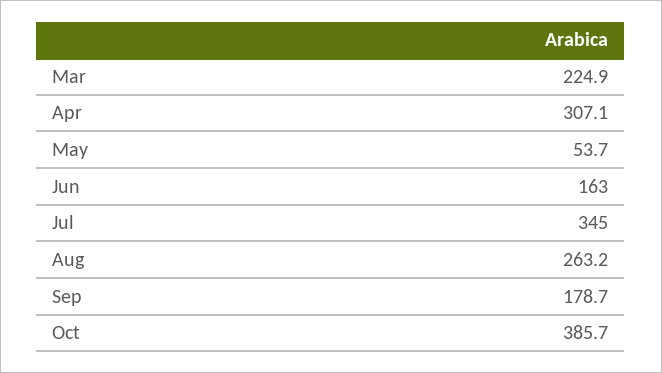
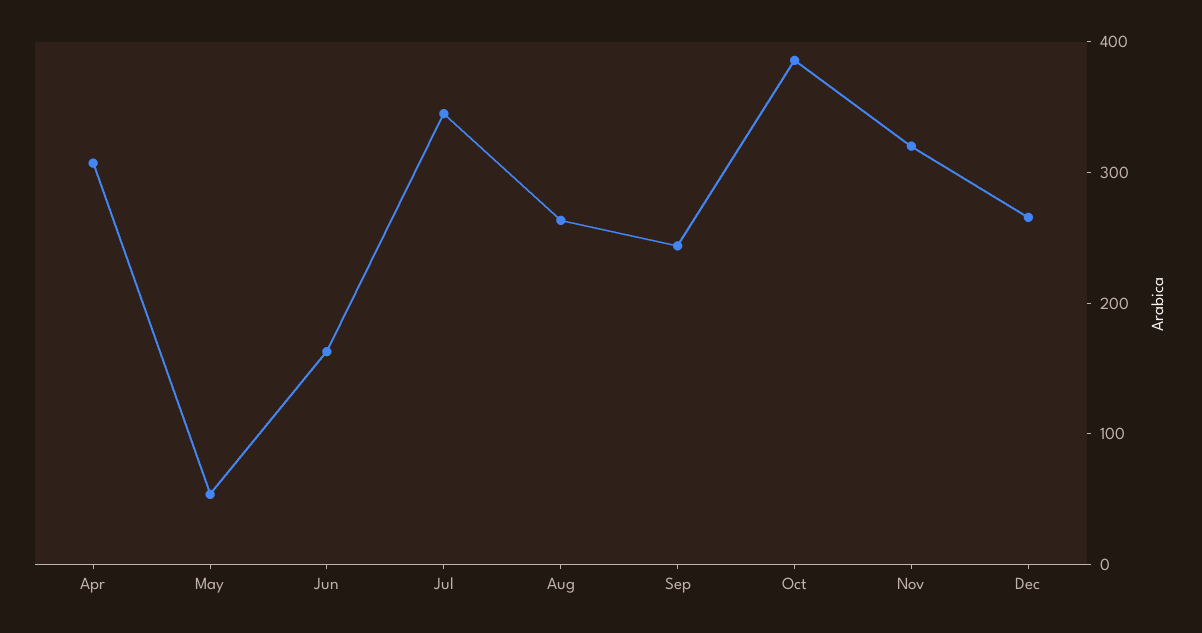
Mar: 224.9 -> none
Sep: 178.7 -> 240
Nov: none -> 320
Dec: none -> 260

